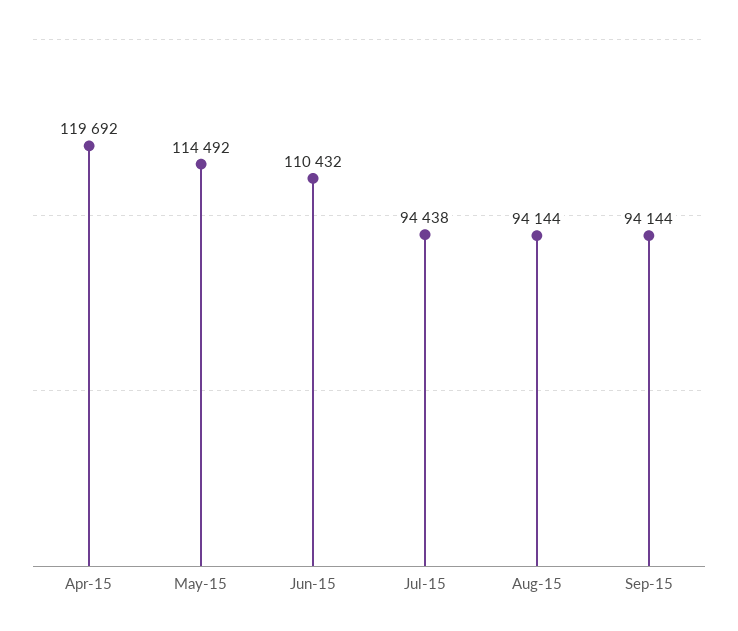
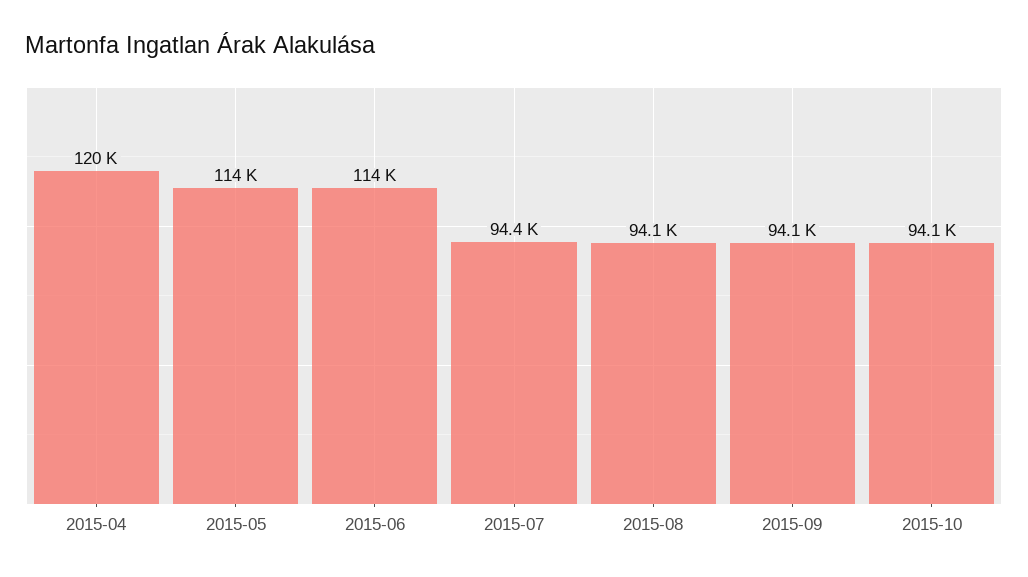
Jun-15: 110432 -> 114000
2015-10: none -> 94100

